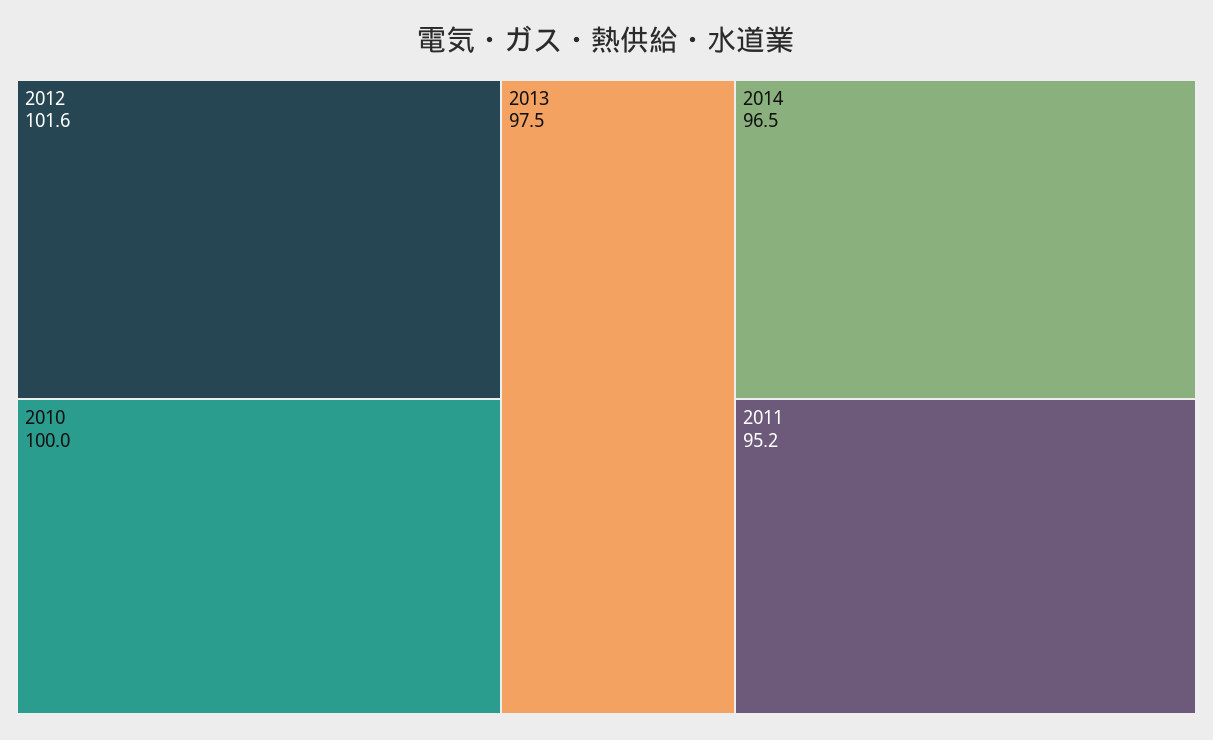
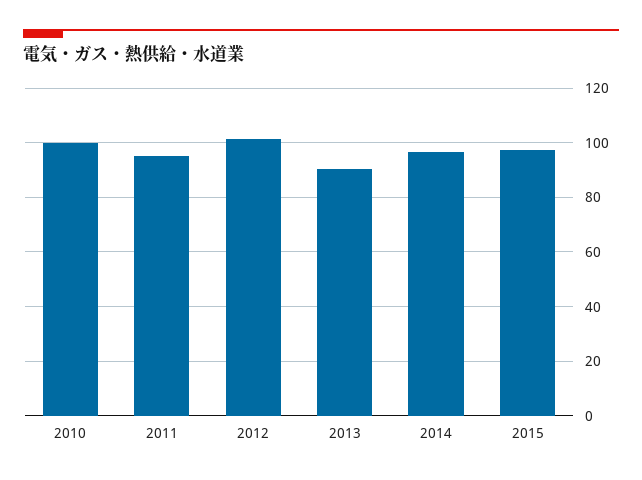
2013: 97.5 -> 90
2015: none -> 97.5

